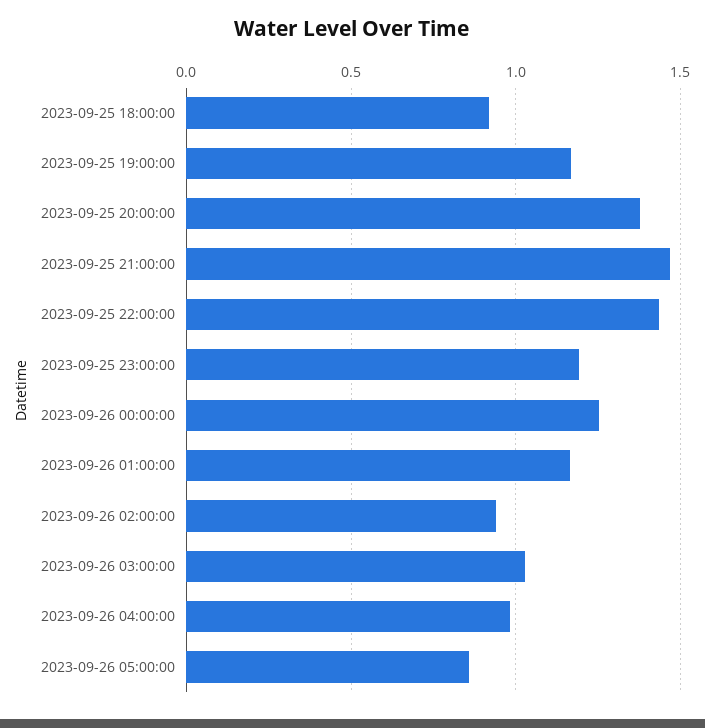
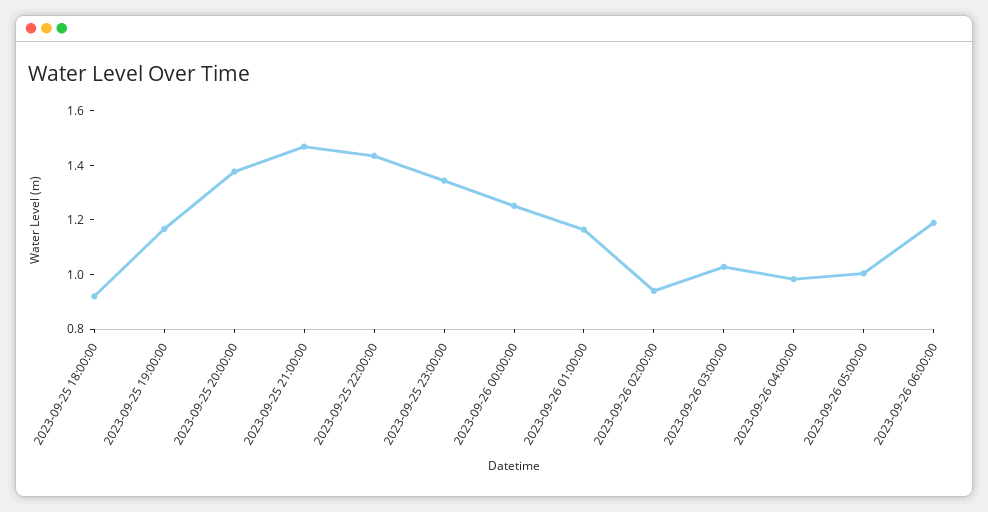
2023-09-25 23:00:00: 1.2 -> 1.35
2023-09-26 05:00:00: 0.85 -> 1
2023-09-26 06:00:00: none -> 1.2

